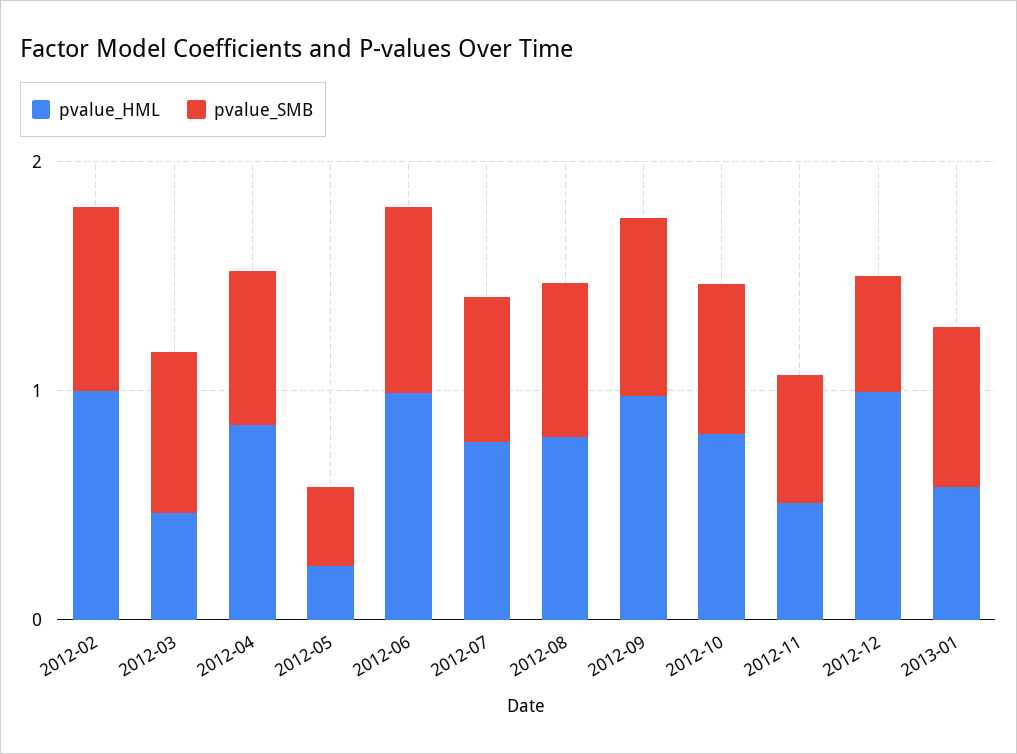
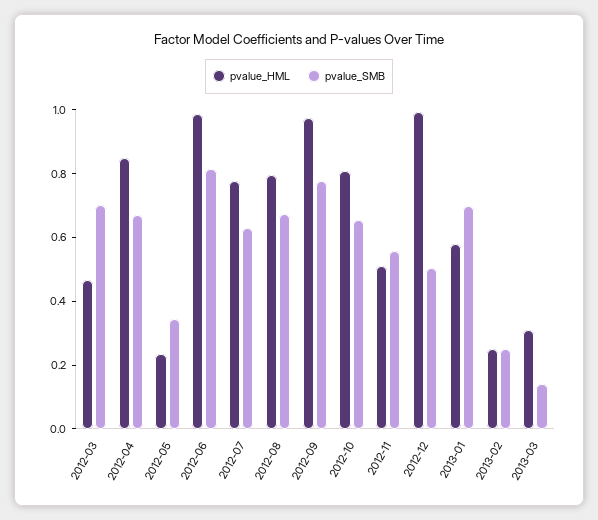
pvalue_HML, 2012-02: 1 -> none
pvalue_SMB, 2012-02: 0.8 -> none
pvalue_HML, 2013-02: none -> 0.25
pvalue_SMB, 2013-02: none -> 0.25
pvalue_HML, 2013-03: none -> 0.3
pvalue_SMB, 2013-03: none -> 0.15

